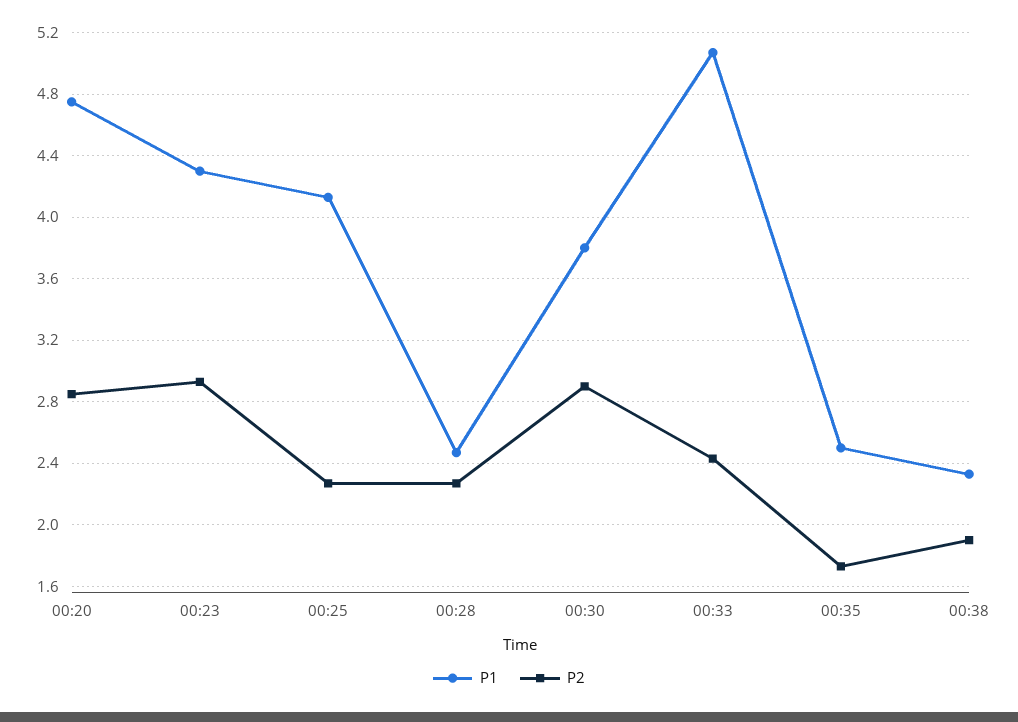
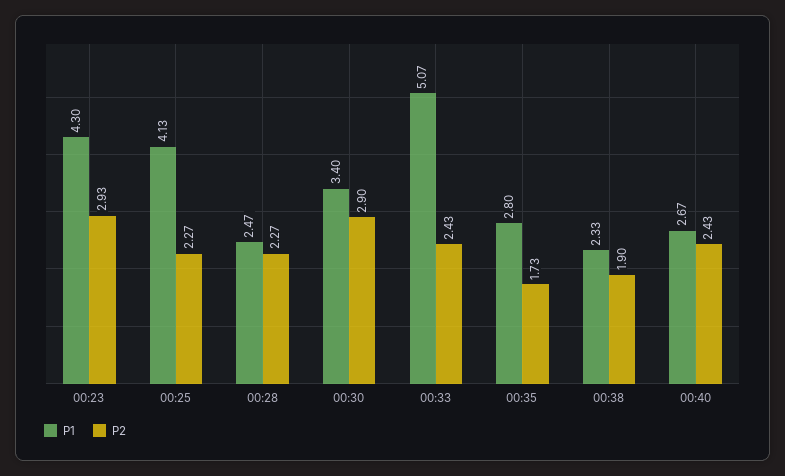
P1, 00:20: 4.75 -> none
P2, 00:20: 2.85 -> none
P1, 00:30: 3.8 -> 3.4
P1, 00:35: 2.5 -> 2.8
P1, 00:40: none -> 2.67
P2, 00:40: none -> 2.43

